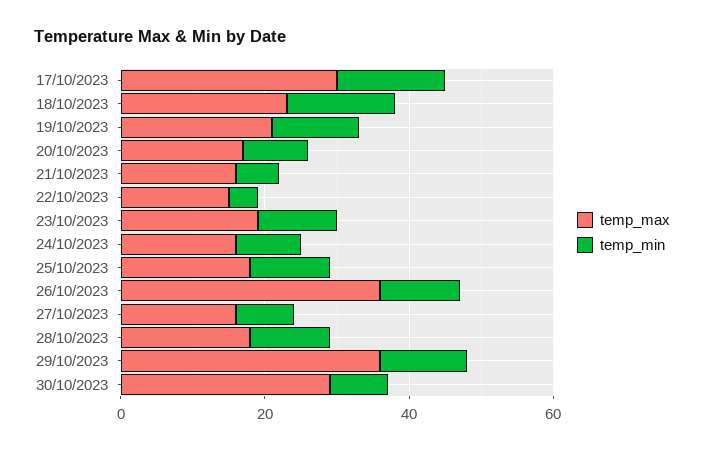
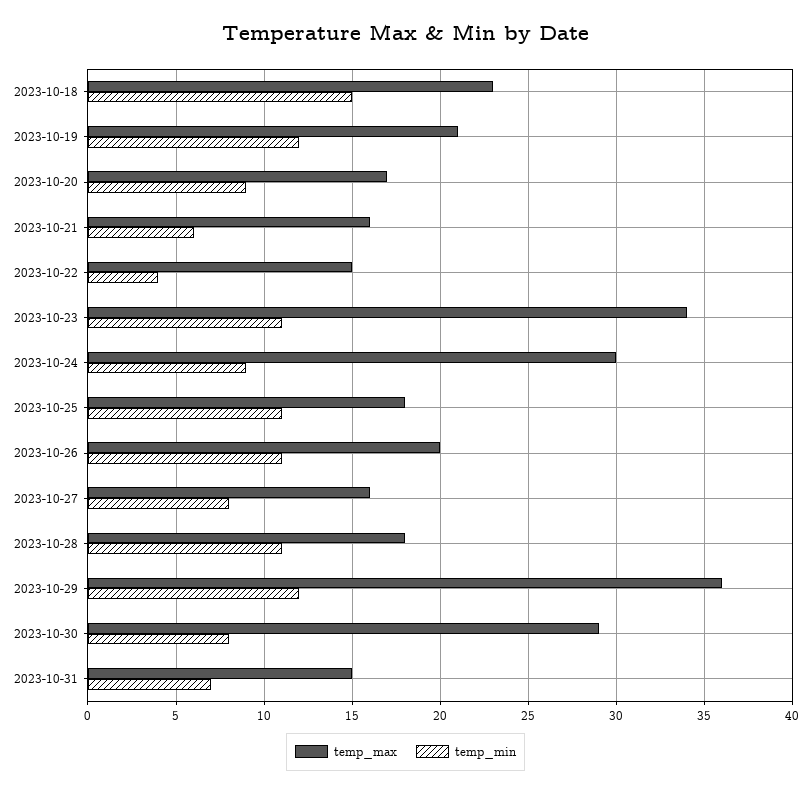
temp_max, 17/10/2023: 30 -> none
temp_min, 17/10/2023: 15 -> none
temp_max, 23/10/2023: 20 -> 34
temp_max, 24/10/2023: 15 -> 30
temp_max, 26/10/2023: 35 -> 20
temp_max, 2023-10-31: none -> 15
temp_min, 2023-10-31: none -> 7

